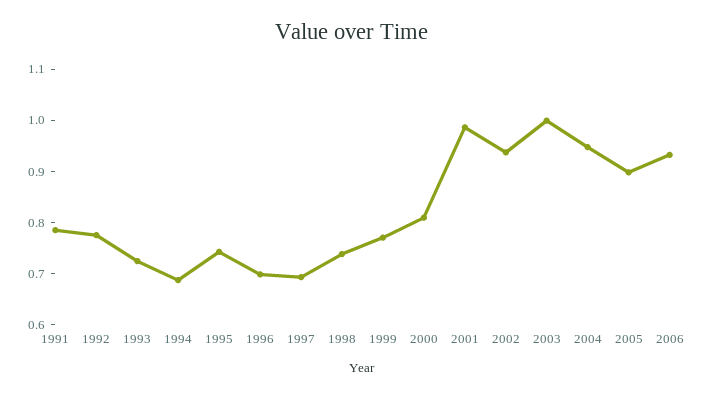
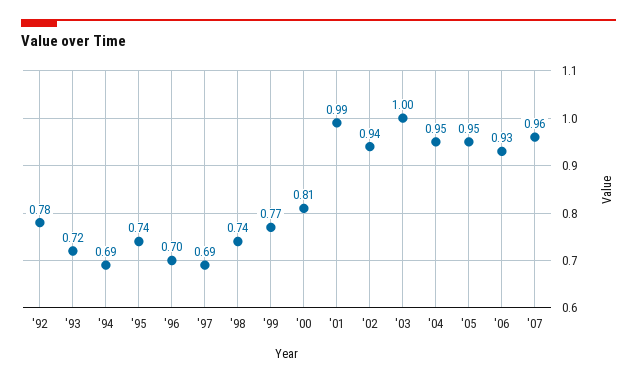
1991: 0.78 -> none
2005: 0.9 -> 0.95
'07: none -> 0.96

